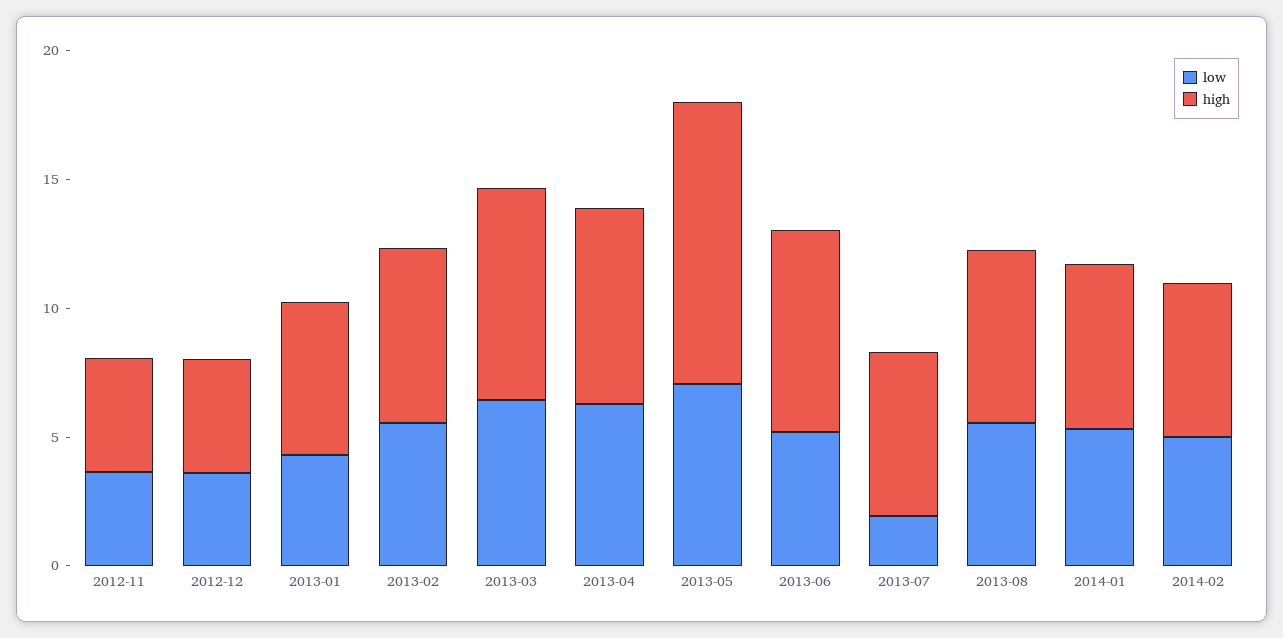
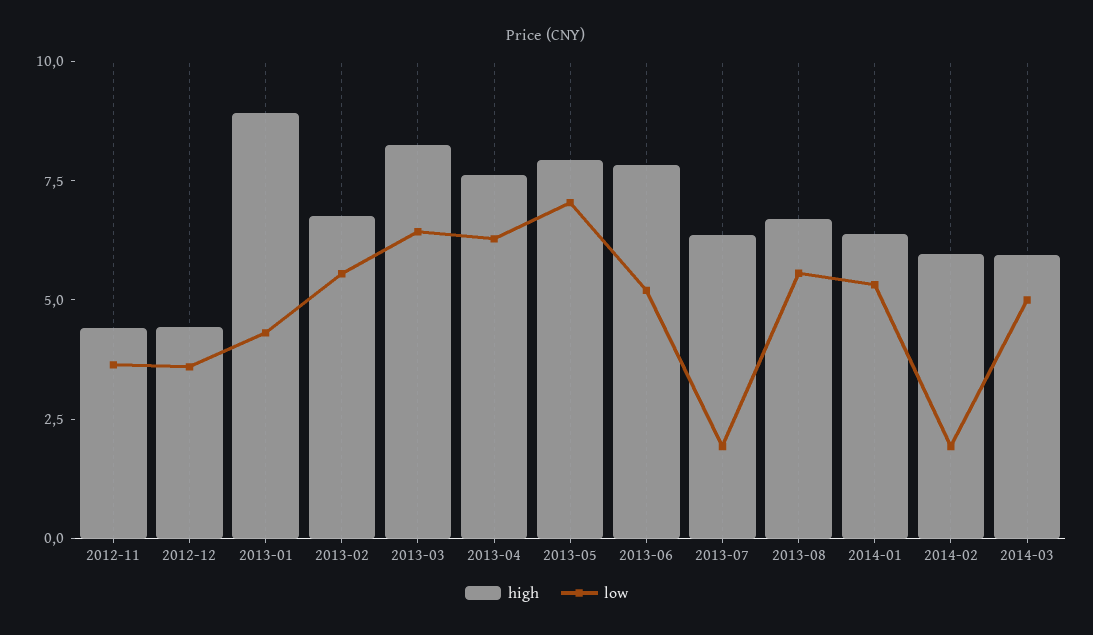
high, 2013-01: 6 -> 9
high, 2013-05: 11 -> 8
low, 2014-02: 5 -> 2
high, 2014-03: none -> 6
low, 2014-03: none -> 5

